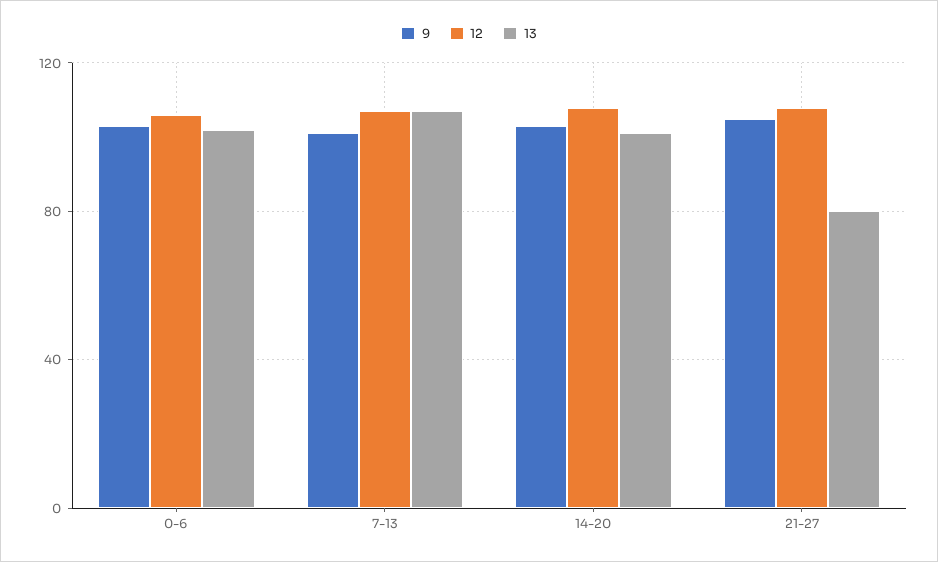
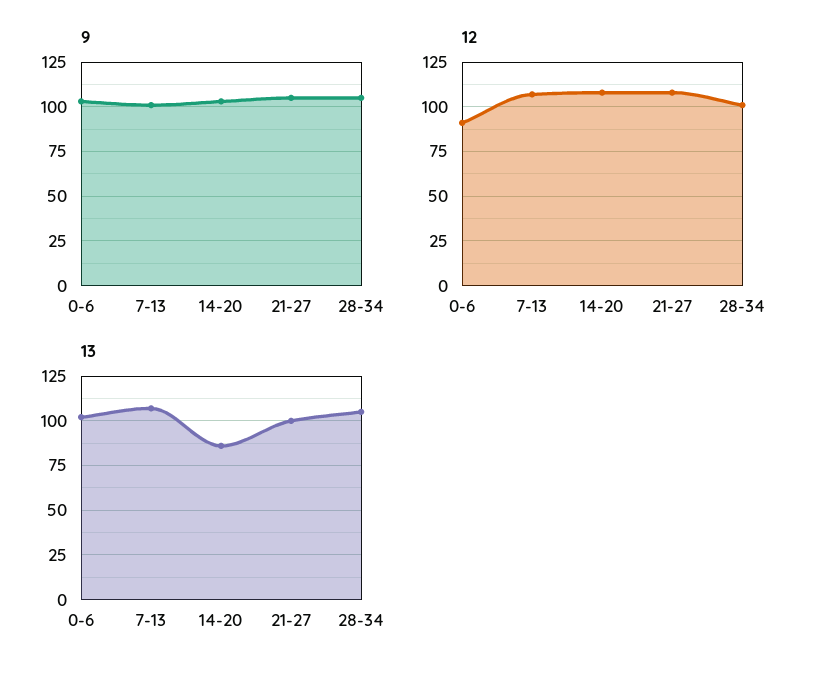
12, 0-6: 105 -> 90
13, 14-20: 100 -> 85
13, 21-27: 80 -> 100
9, 28-34: none -> 105
12, 28-34: none -> 100
13, 28-34: none -> 105

